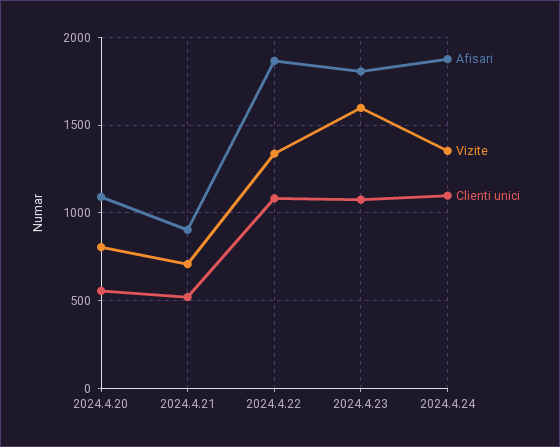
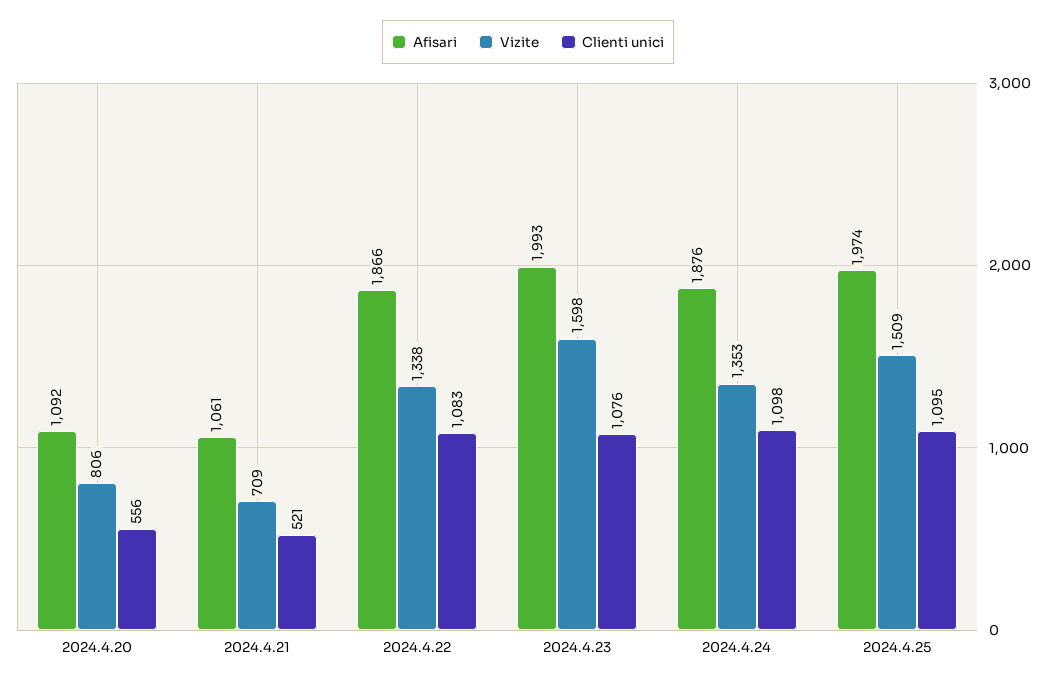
Afisari, 2024.4.21: 900 -> 1061
Afisari, 2024.4.23: 1800 -> 1993
Afisari, 2024.4.25: none -> 1974
Vizite, 2024.4.25: none -> 1509
Clienti unici, 2024.4.25: none -> 1095

